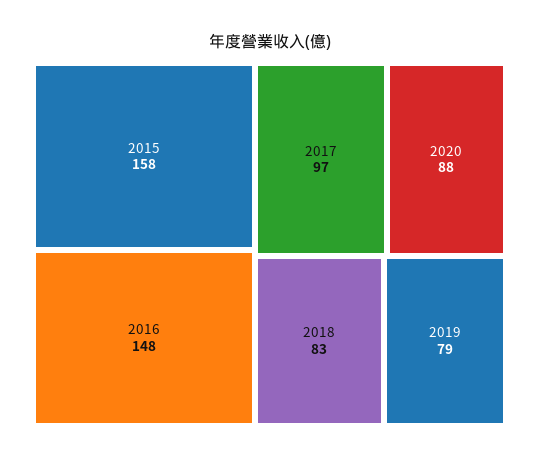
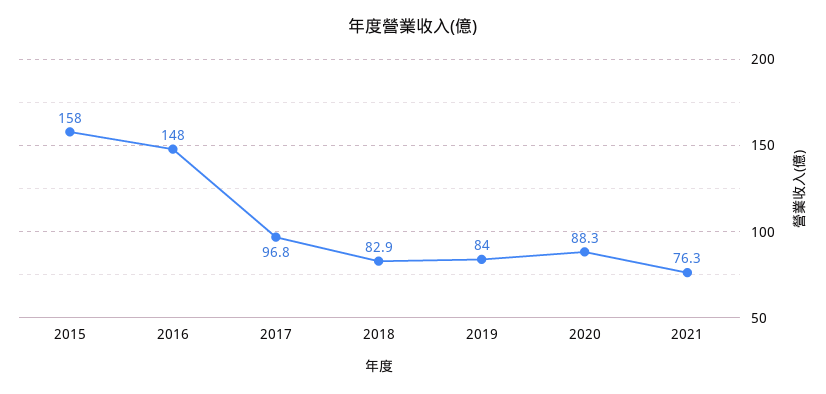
2019: 79 -> 84
2021: none -> 76.3

